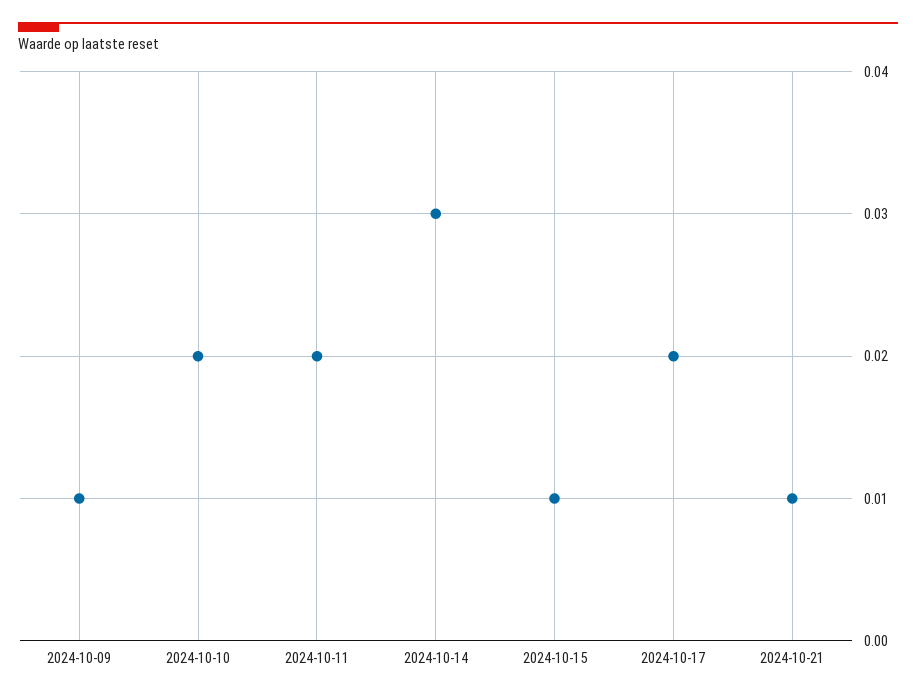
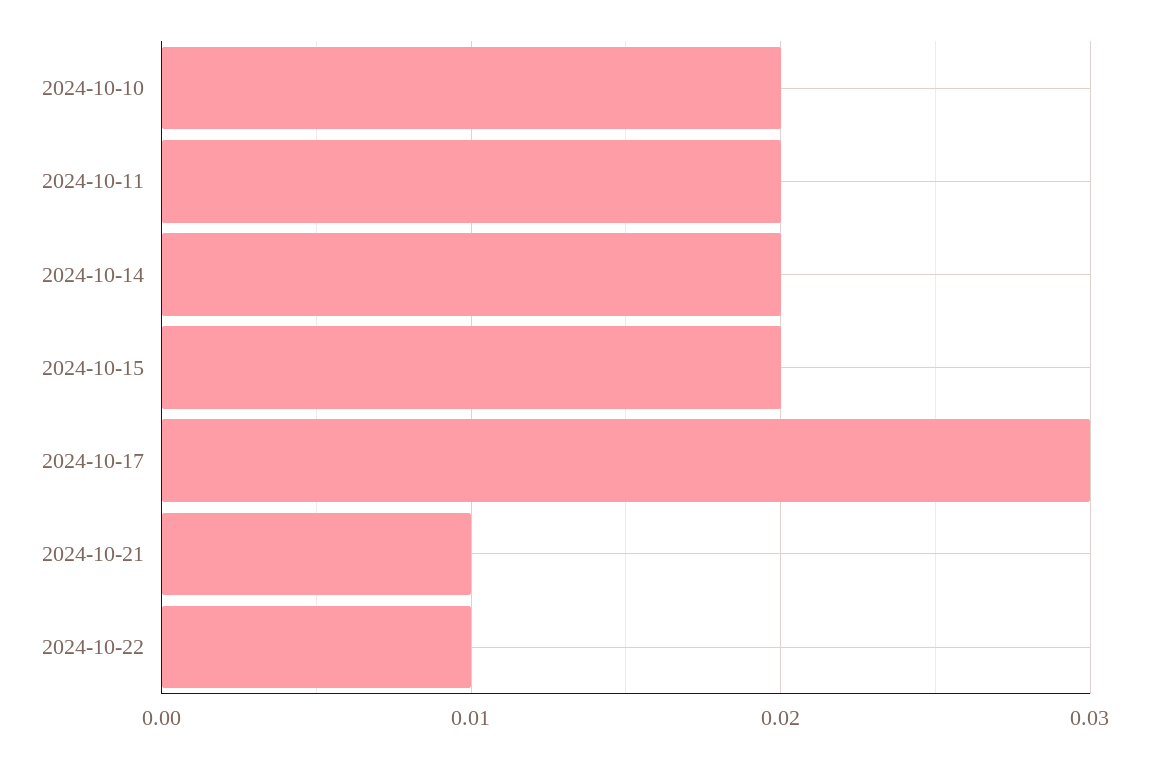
2024-10-09: 0.01 -> none
2024-10-14: 0.03 -> 0.02
2024-10-15: 0.01 -> 0.02
2024-10-17: 0.02 -> 0.03
2024-10-22: none -> 0.01

